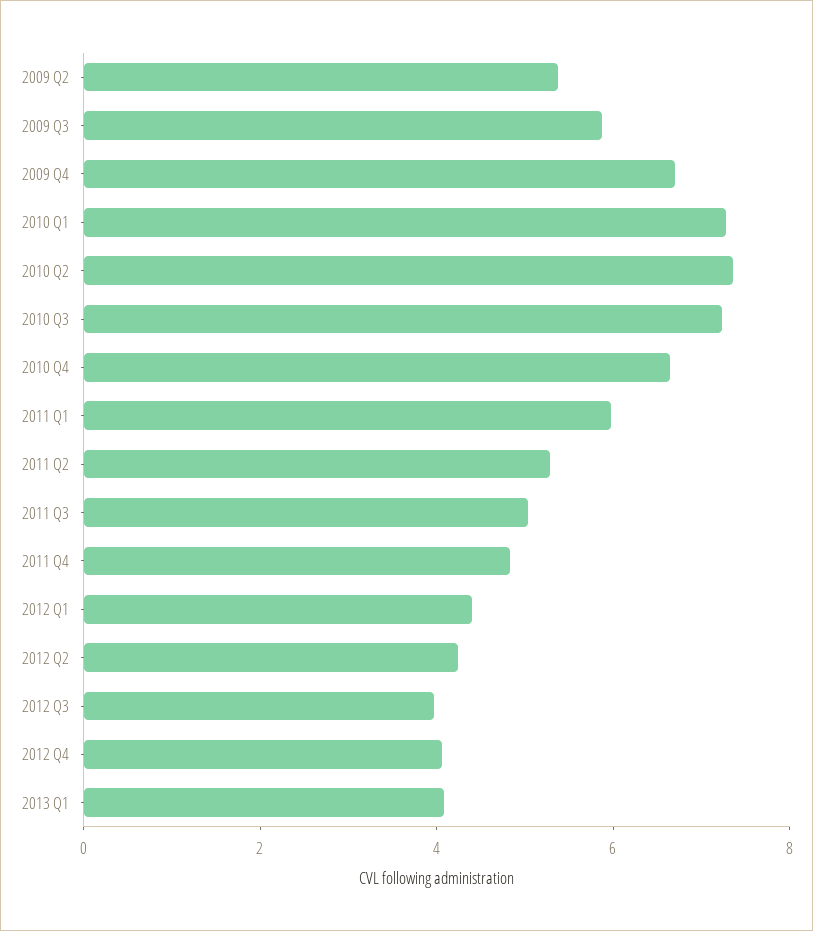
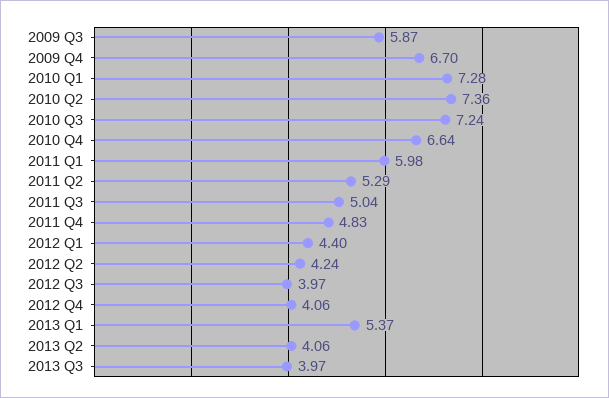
2009 Q2: 5.5 -> none
2013 Q1: 4 -> 5.37
2013 Q2: none -> 4.06
2013 Q3: none -> 3.97

